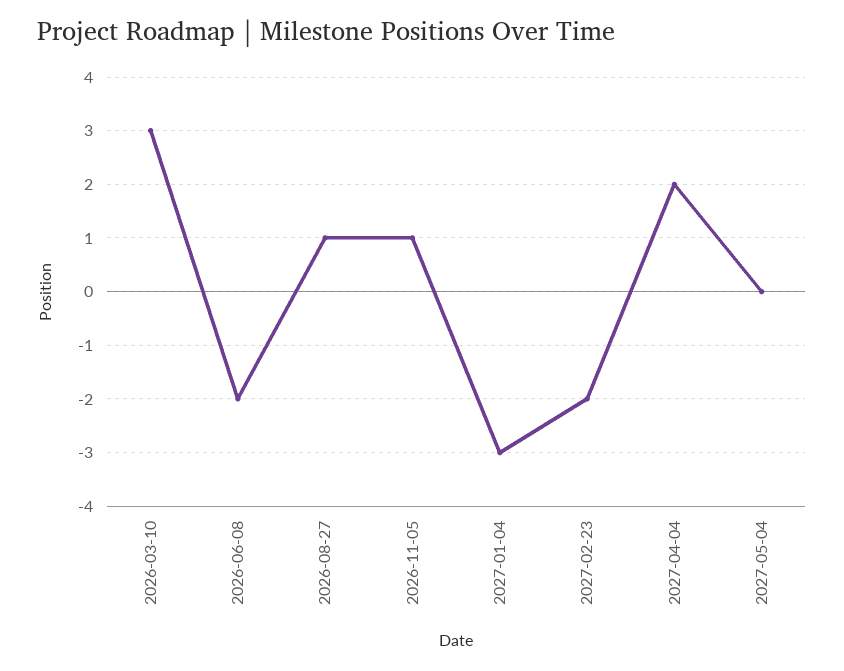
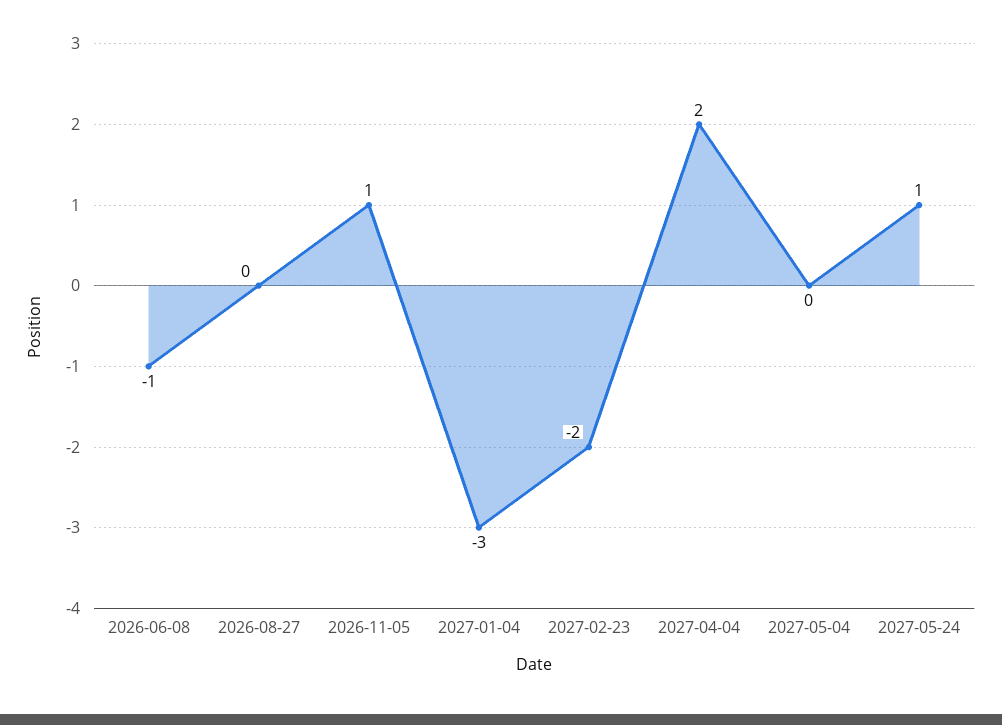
2026-03-10: 3 -> none
2026-06-08: -2 -> -1
2026-08-27: 1 -> 0
2027-05-24: none -> 1

